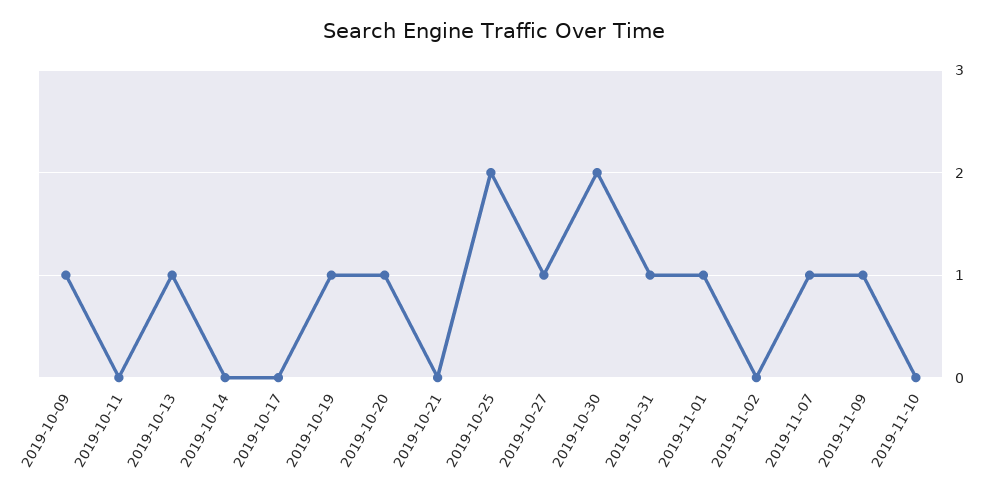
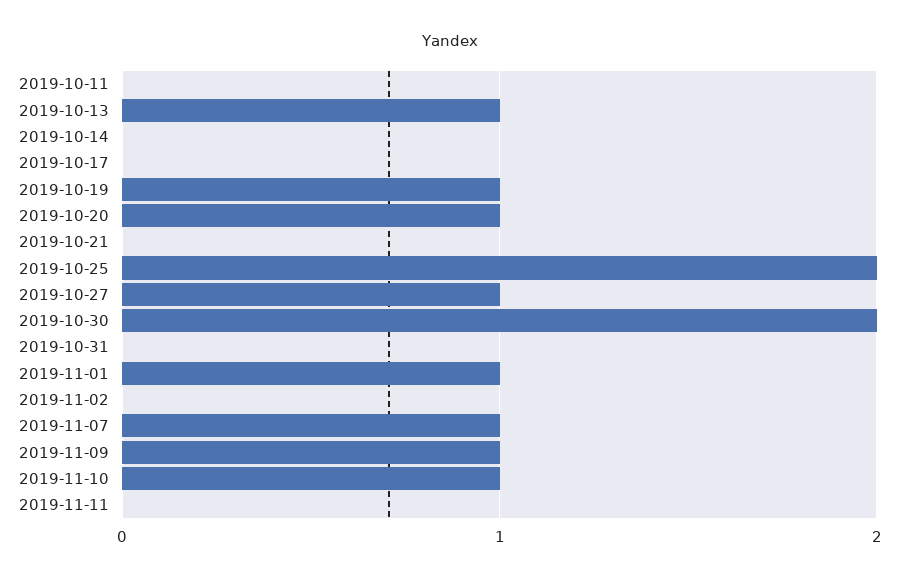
2019-10-09: 1 -> none
2019-10-31: 1 -> 0
2019-11-10: 0 -> 1
2019-11-11: none -> 0

